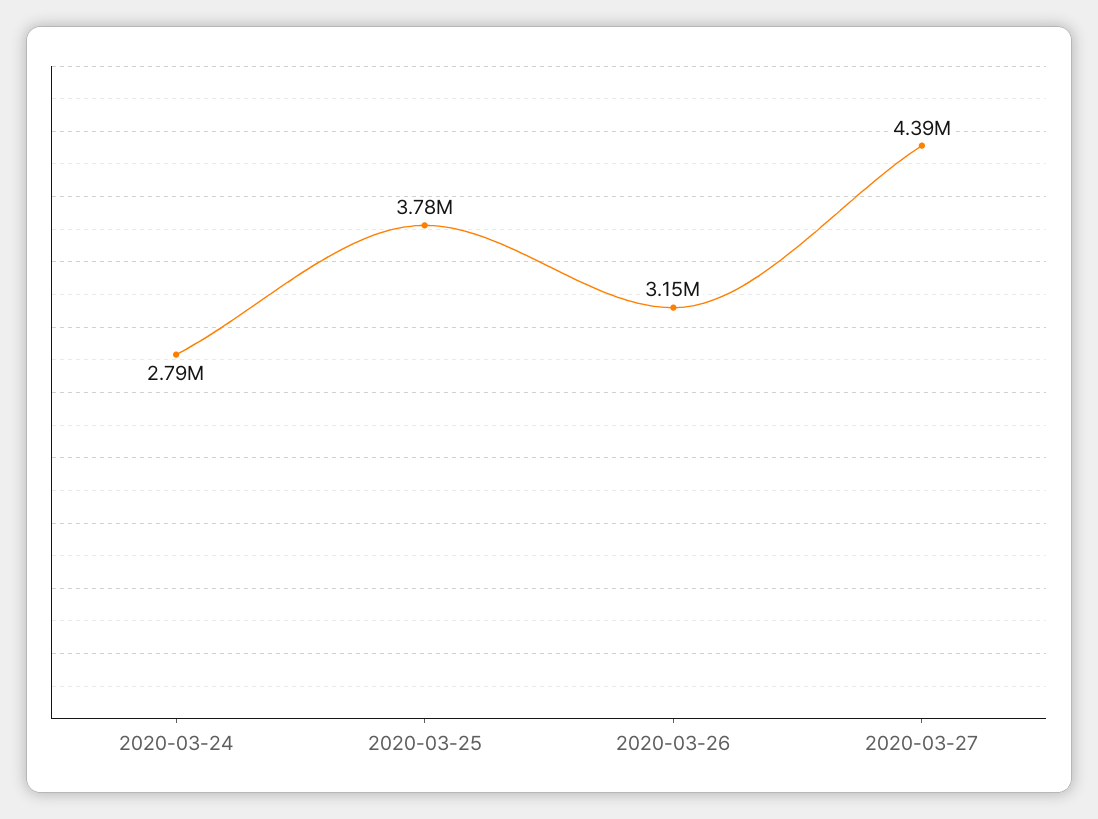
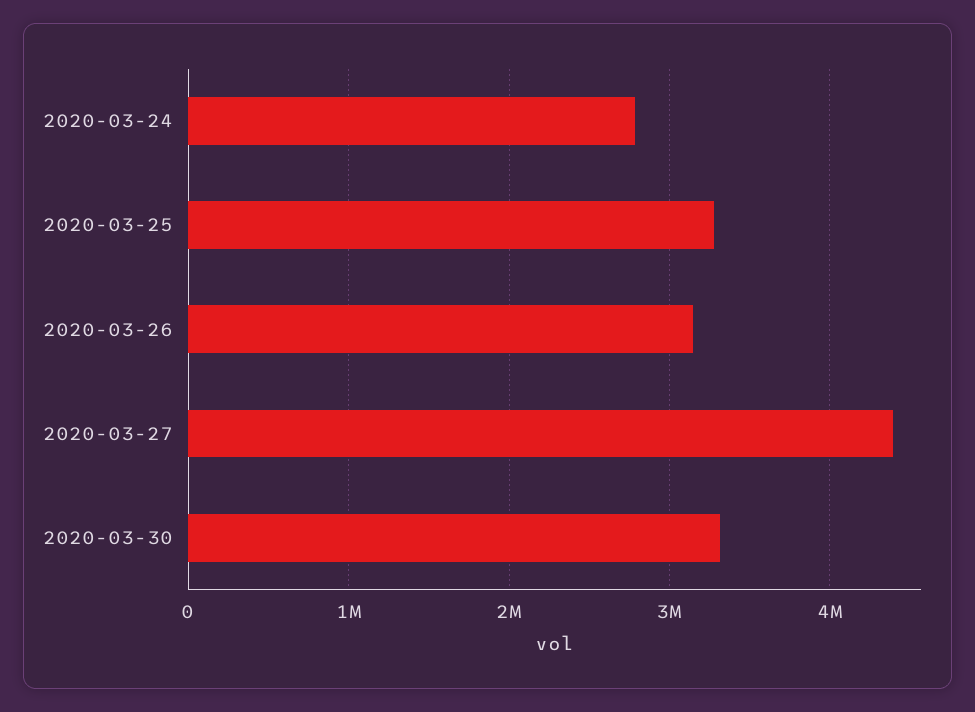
2020-03-25: 3780000 -> 3300000
2020-03-30: none -> 3300000

